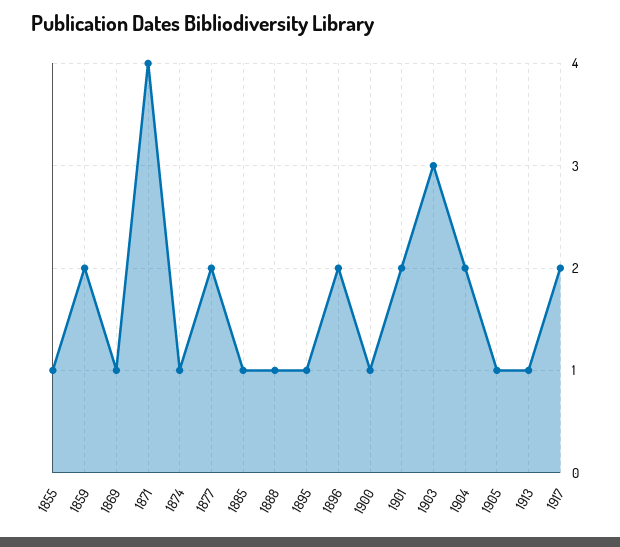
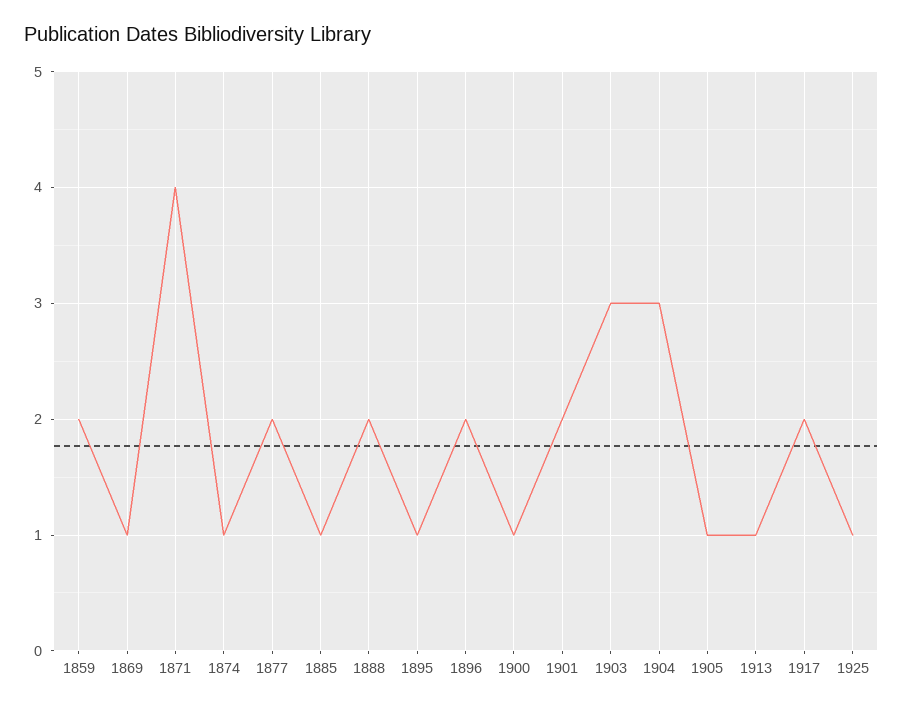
1855: 1 -> none
1888: 1 -> 2
1904: 2 -> 3
1925: none -> 1

